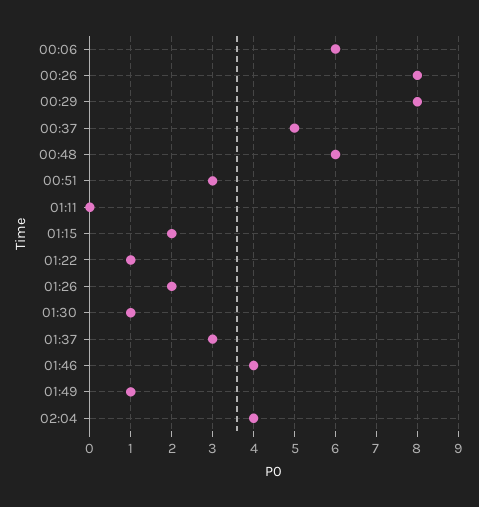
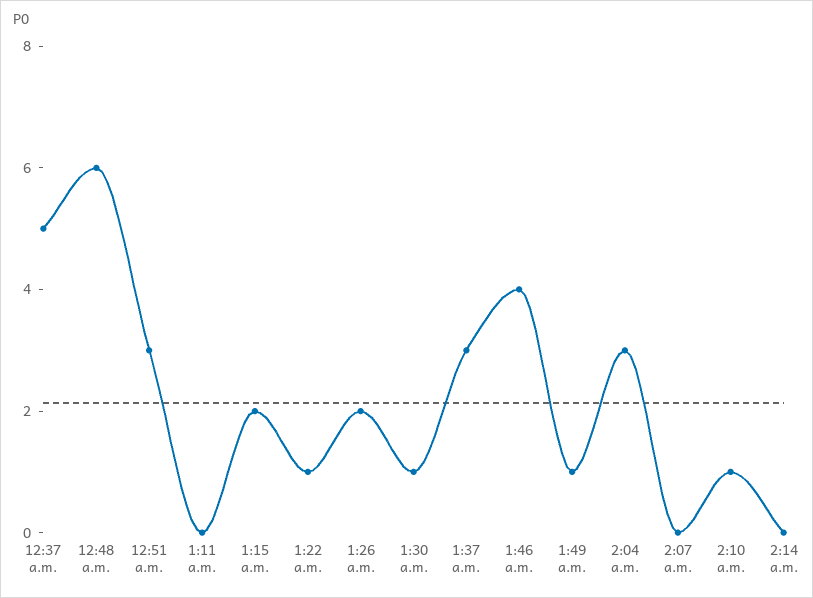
00:06: 6 -> none
00:26: 8 -> none
00:29: 8 -> none
02:04: 4 -> 3
2:07 a.m.: none -> 0
2:10 a.m.: none -> 1
2:14 a.m.: none -> 0

